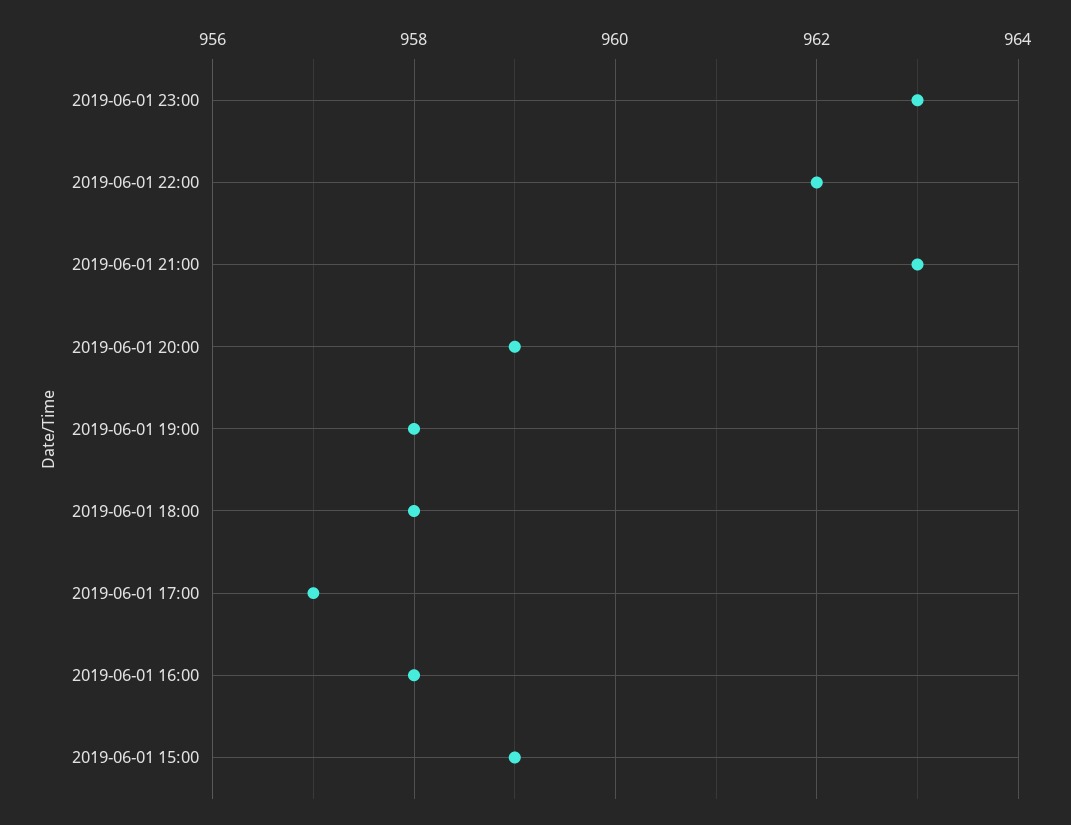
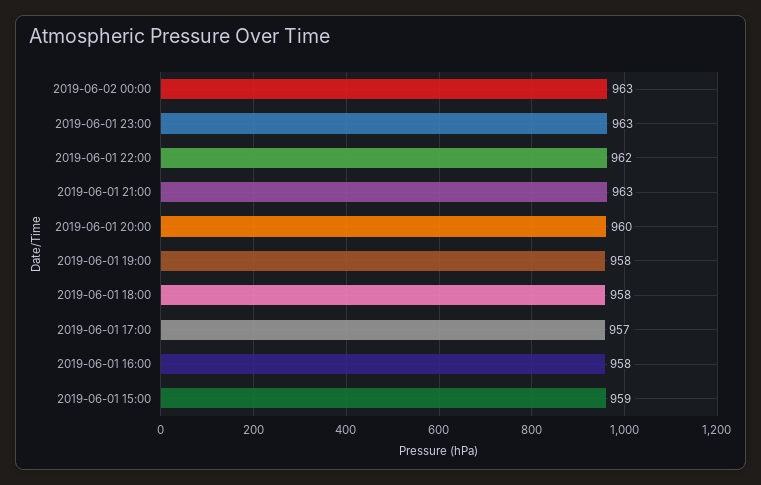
2019-06-01 20:00: 959 -> 960
2019-06-02 00:00: none -> 963

